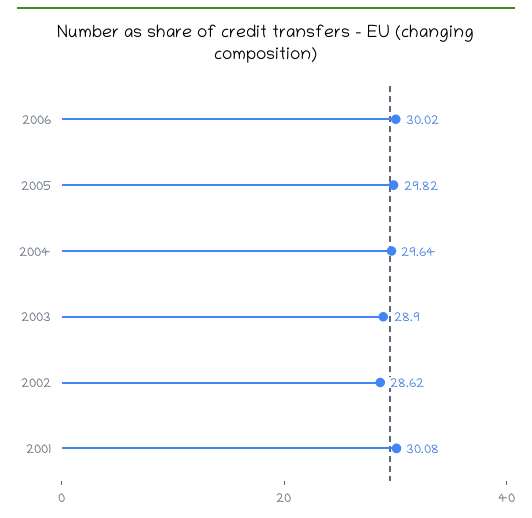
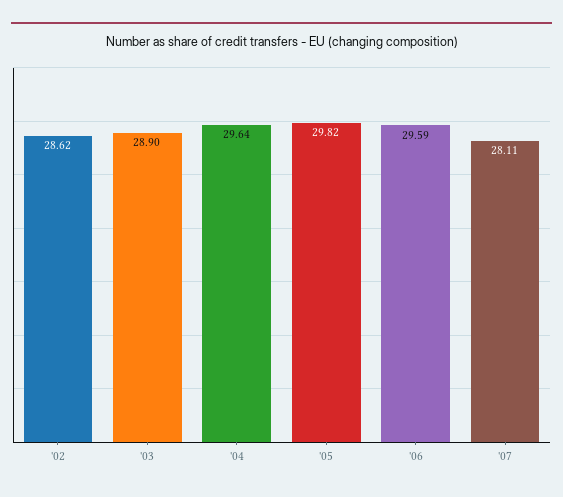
2006: 30.02 -> 29.59
2001: 30.08 -> none
'07: none -> 28.11

